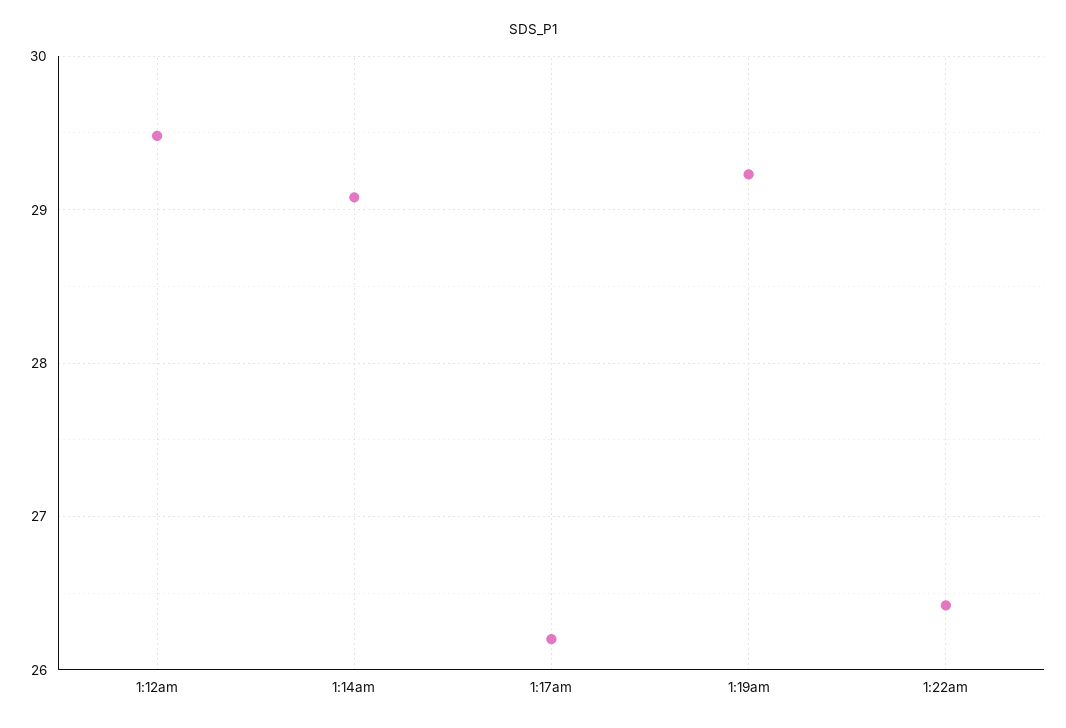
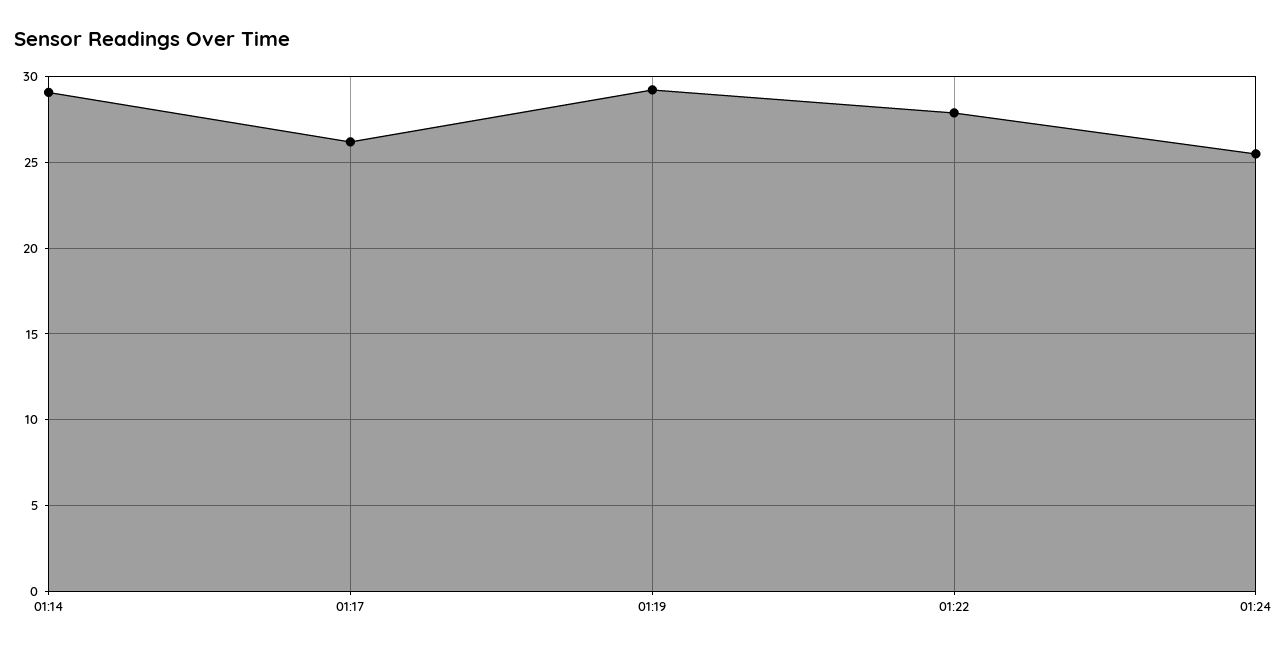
1:12am: 29.5 -> none
1:22am: 26.4 -> 28
01:24: none -> 25.5

